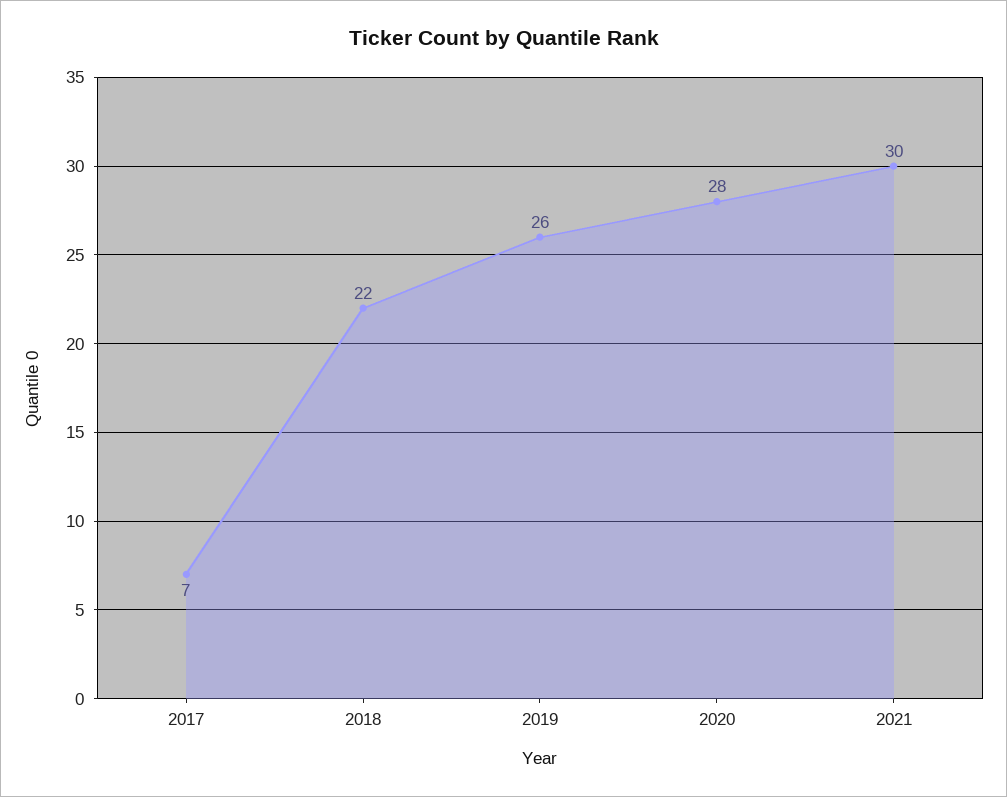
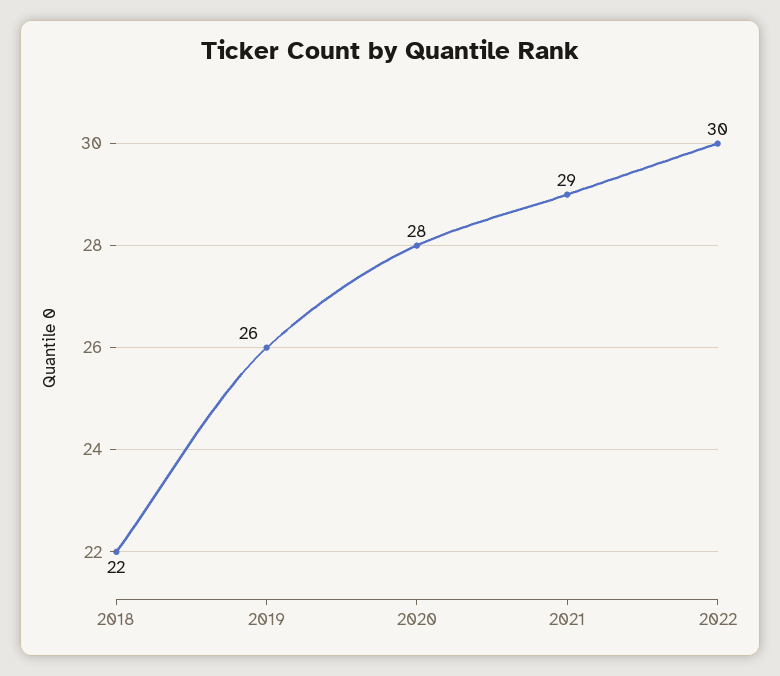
2017: 7 -> none
2021: 30 -> 29
2022: none -> 30

